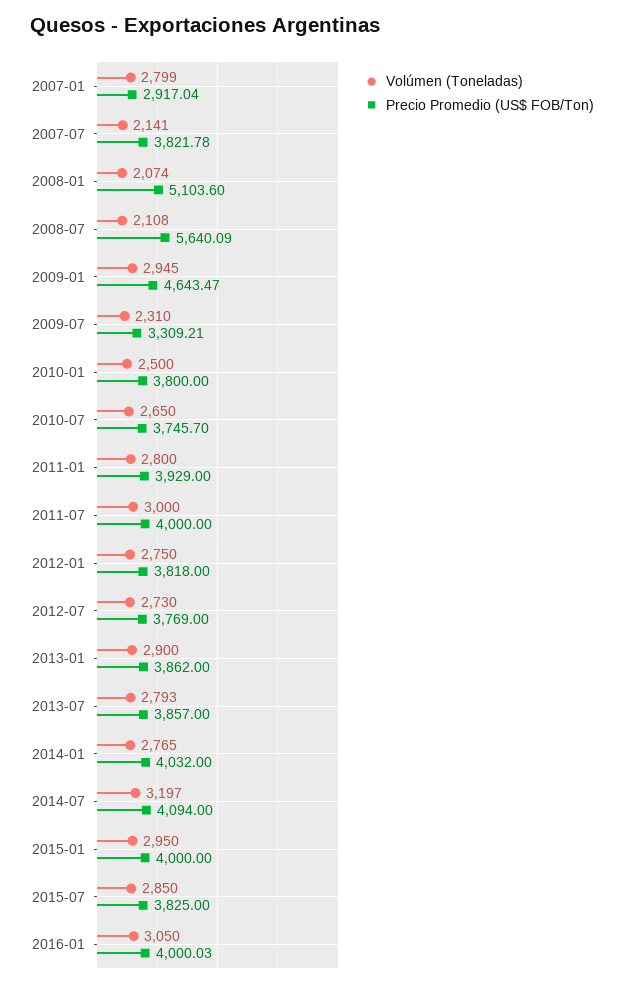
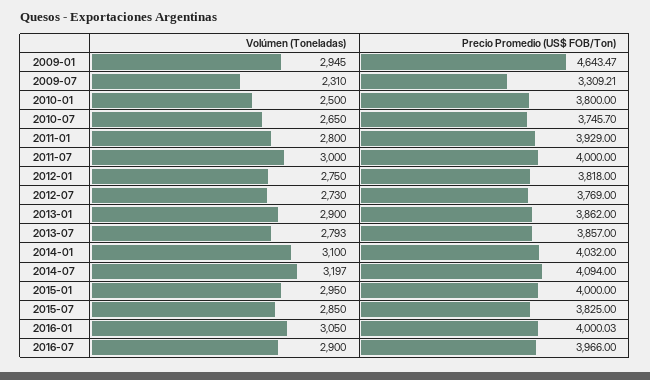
Volúmen (Toneladas), 2007-01: 2799 -> none
Precio Promedio (US$ FOB/Ton), 2007-01: 2917.04 -> none
Volúmen (Toneladas), 2007-07: 2141 -> none
Precio Promedio (US$ FOB/Ton), 2007-07: 3821.78 -> none
Volúmen (Toneladas), 2008-01: 2074 -> none
Precio Promedio (US$ FOB/Ton), 2008-01: 5103.6 -> none
Volúmen (Toneladas), 2008-07: 2108 -> none
Precio Promedio (US$ FOB/Ton), 2008-07: 5640.09 -> none
Volúmen (Toneladas), 2014-01: 2765 -> 3100
Volúmen (Toneladas), 2016-07: none -> 2900
Precio Promedio (US$ FOB/Ton), 2016-07: none -> 3966

